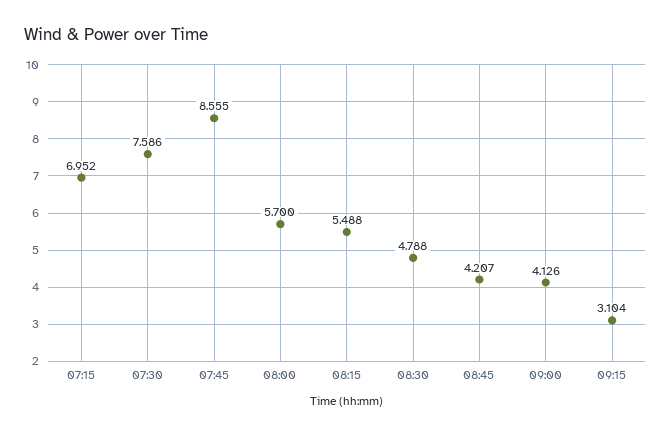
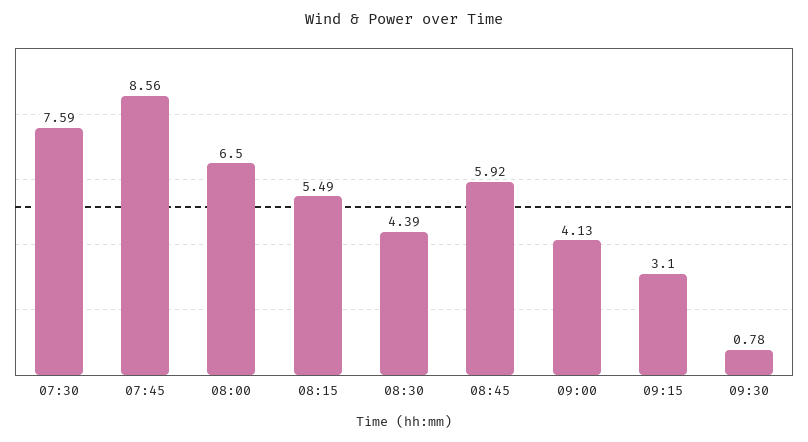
07:15: 6.952 -> none
08:00: 5.7 -> 6.5
08:30: 4.788 -> 4.39
08:45: 4.207 -> 5.92
09:30: none -> 0.78

